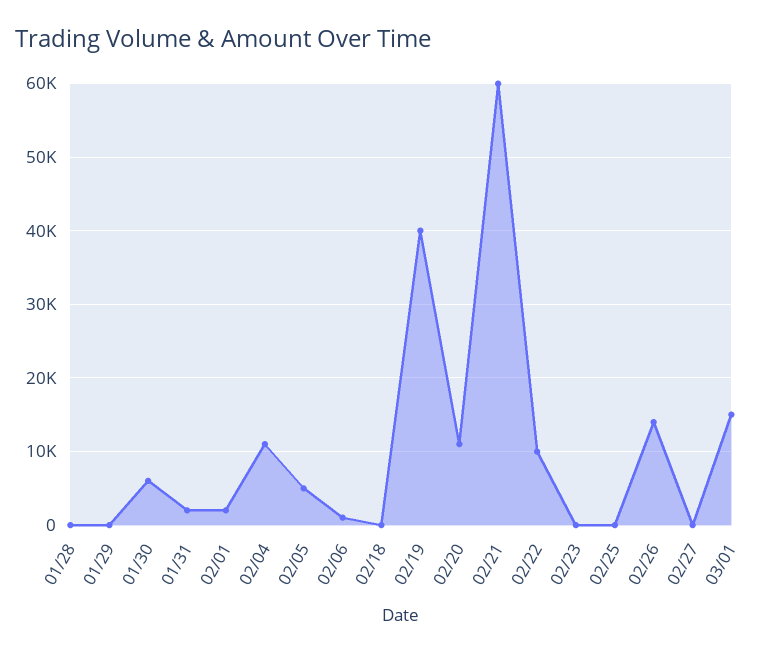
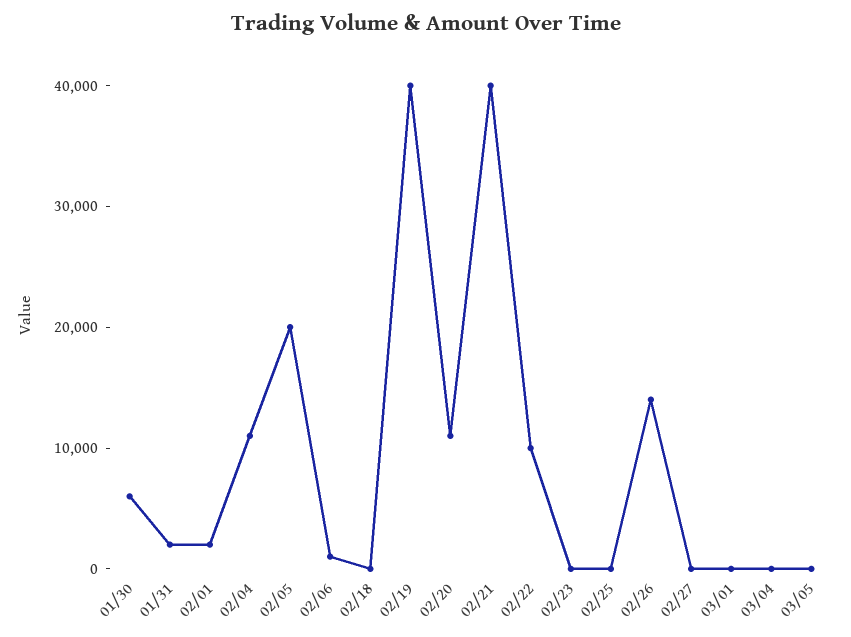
01/28: 0 -> none
01/29: 0 -> none
02/05: 5000 -> 20000
02/21: 60000 -> 40000
03/01: 15000 -> 0
03/04: none -> 0
03/05: none -> 0

